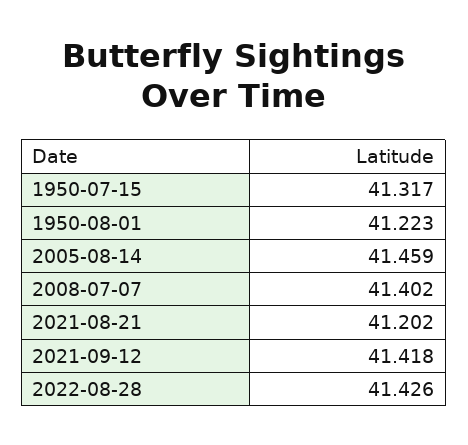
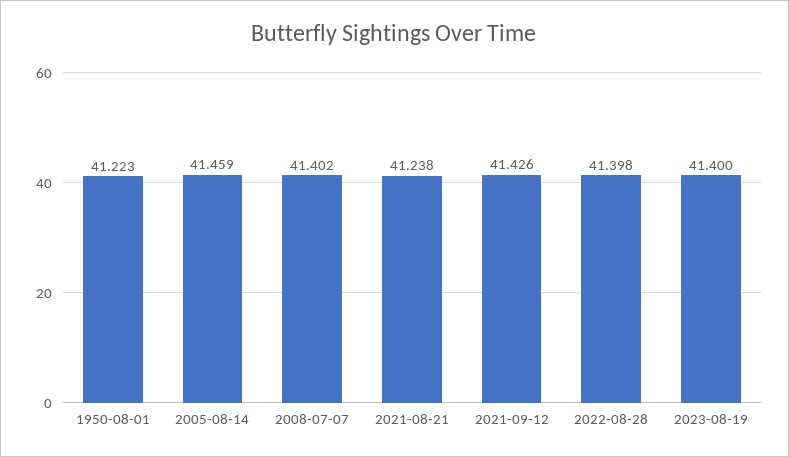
1950-07-15: 41.317 -> none
2021-08-21: 41.202 -> 41.238
2021-09-12: 41.418 -> 41.426
2022-08-28: 41.426 -> 41.398
2023-08-19: none -> 41.4

